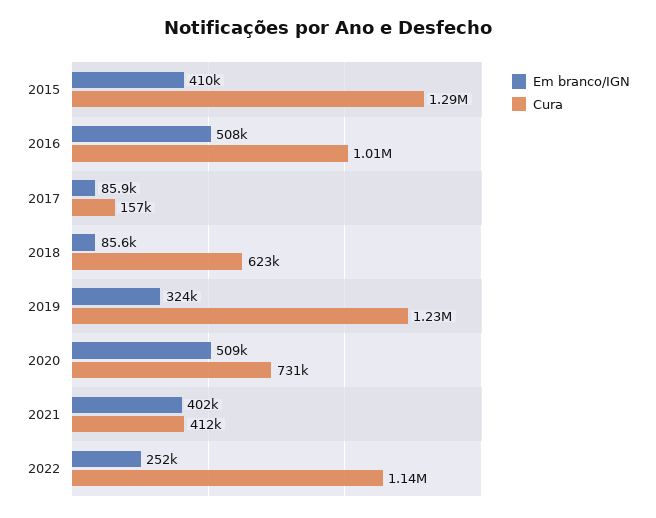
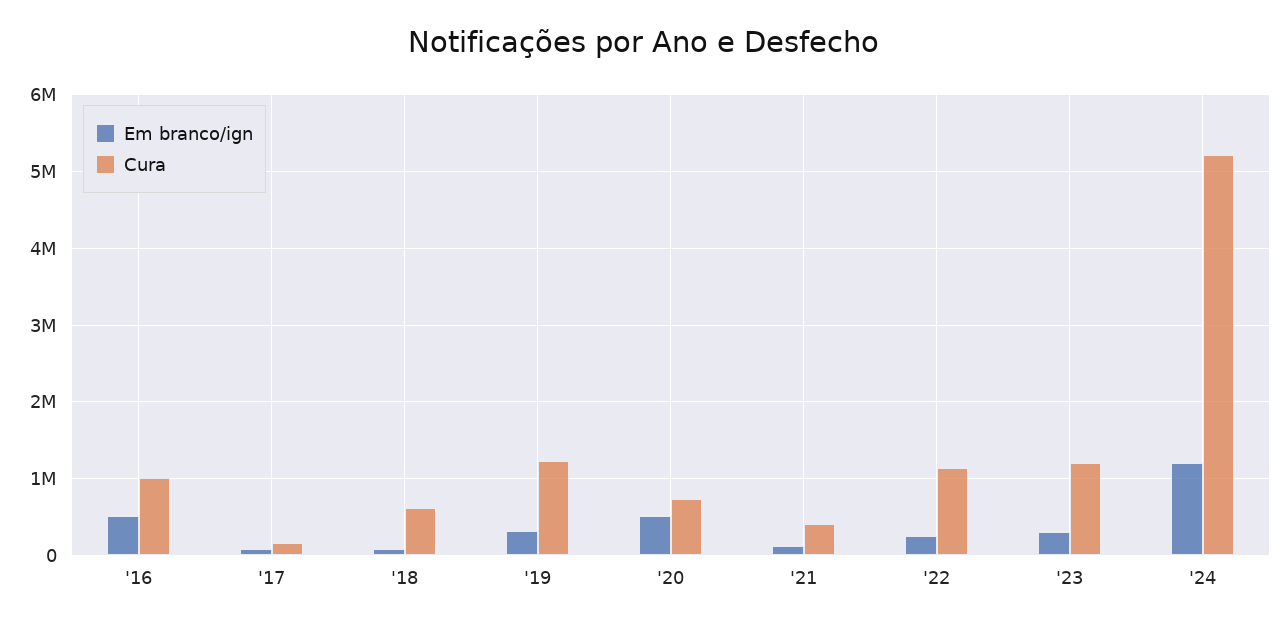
Em branco/IGN, 2015: 410000 -> none
Cura, 2015: 1290000 -> none
Em branco/IGN, 2021: 402000 -> 100000
Em branco/IGN, '23: none -> 300000
Cura, '23: none -> 1200000
Em branco/IGN, '24: none -> 1200000
Cura, '24: none -> 5200000

